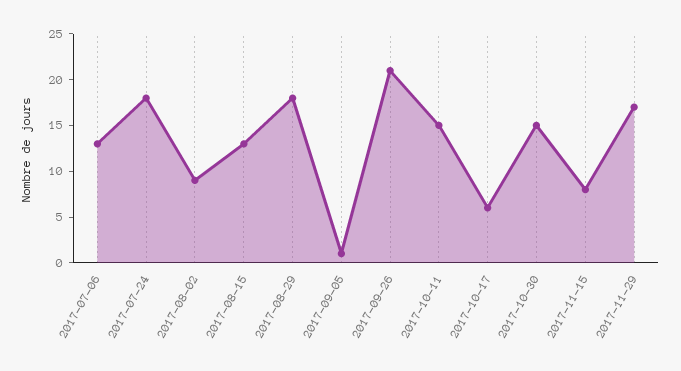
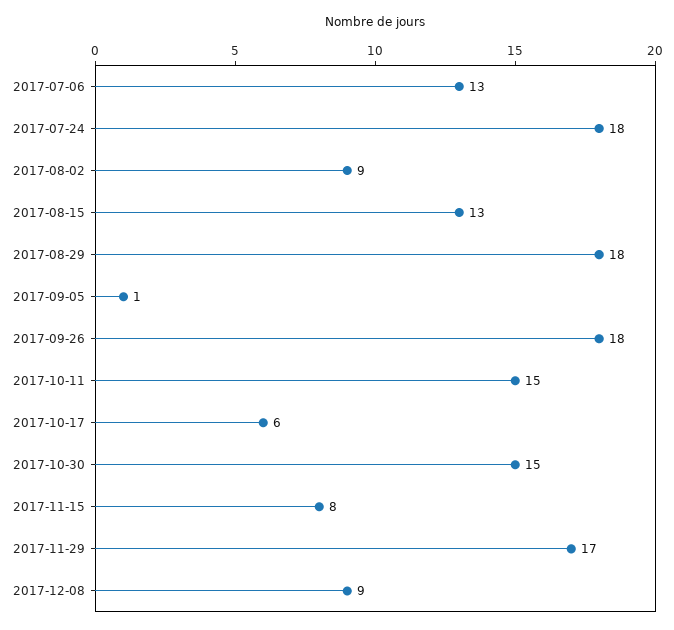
2017-09-26: 21 -> 18
2017-12-08: none -> 9

